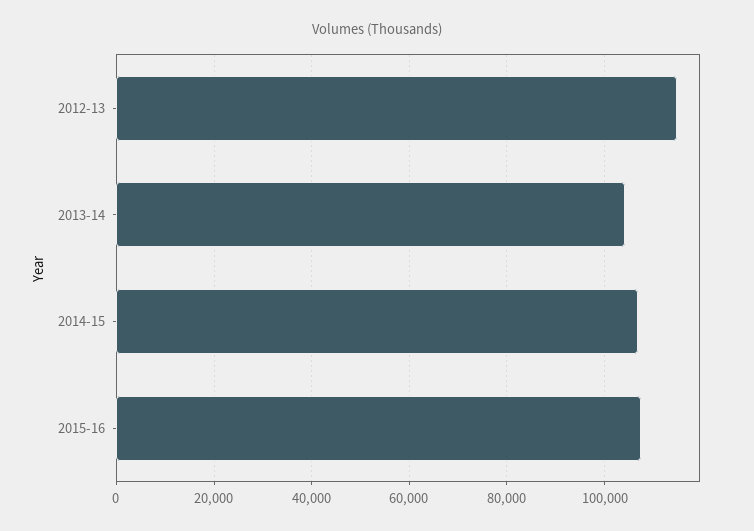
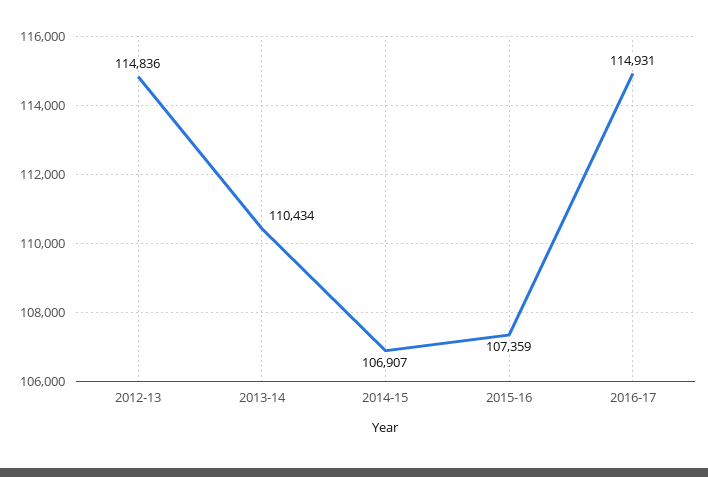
2013-14: 104000 -> 110434
2016-17: none -> 114931

